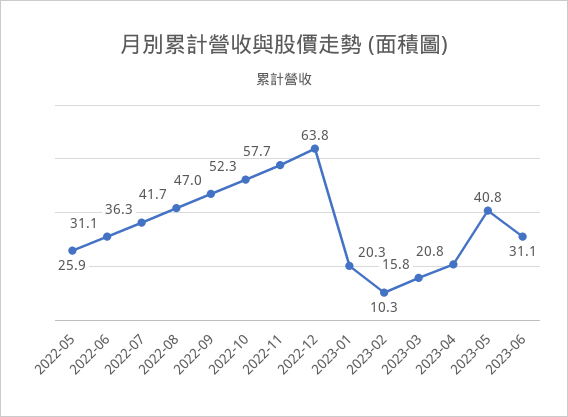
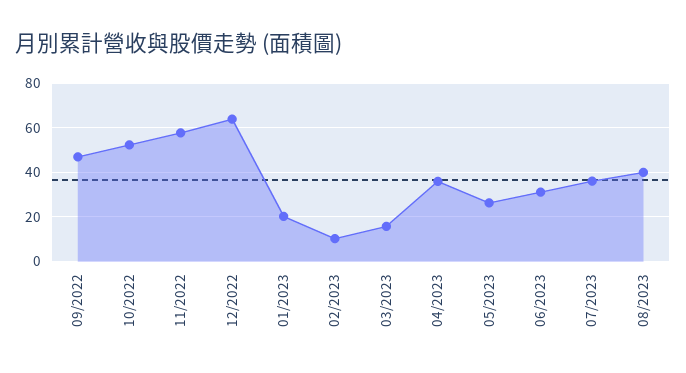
2022-05: 25.9 -> none
2022-06: 31.1 -> none
2022-07: 36.3 -> none
2022-08: 41.7 -> none
2023-04: 20.8 -> 35
2023-05: 40.8 -> 25
07/2023: none -> 35
08/2023: none -> 40

